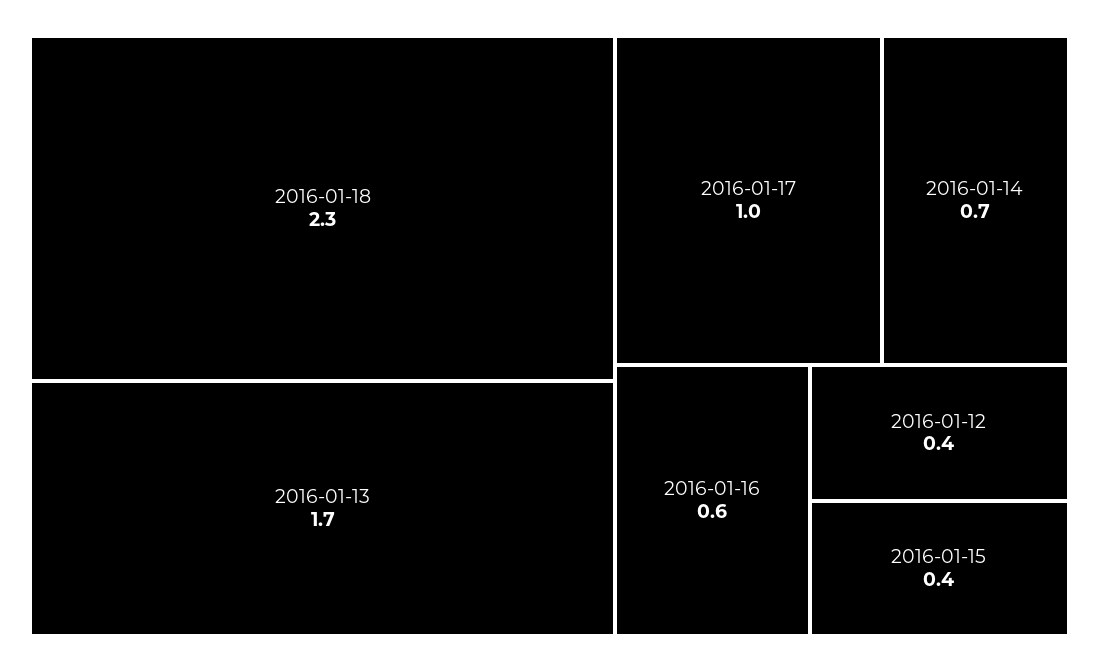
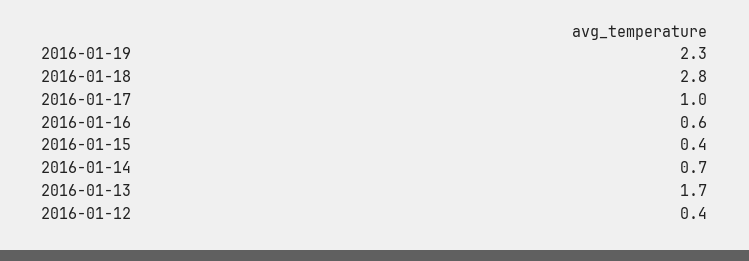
2016-01-18: 2.3 -> 2.8
2016-01-19: none -> 2.3

